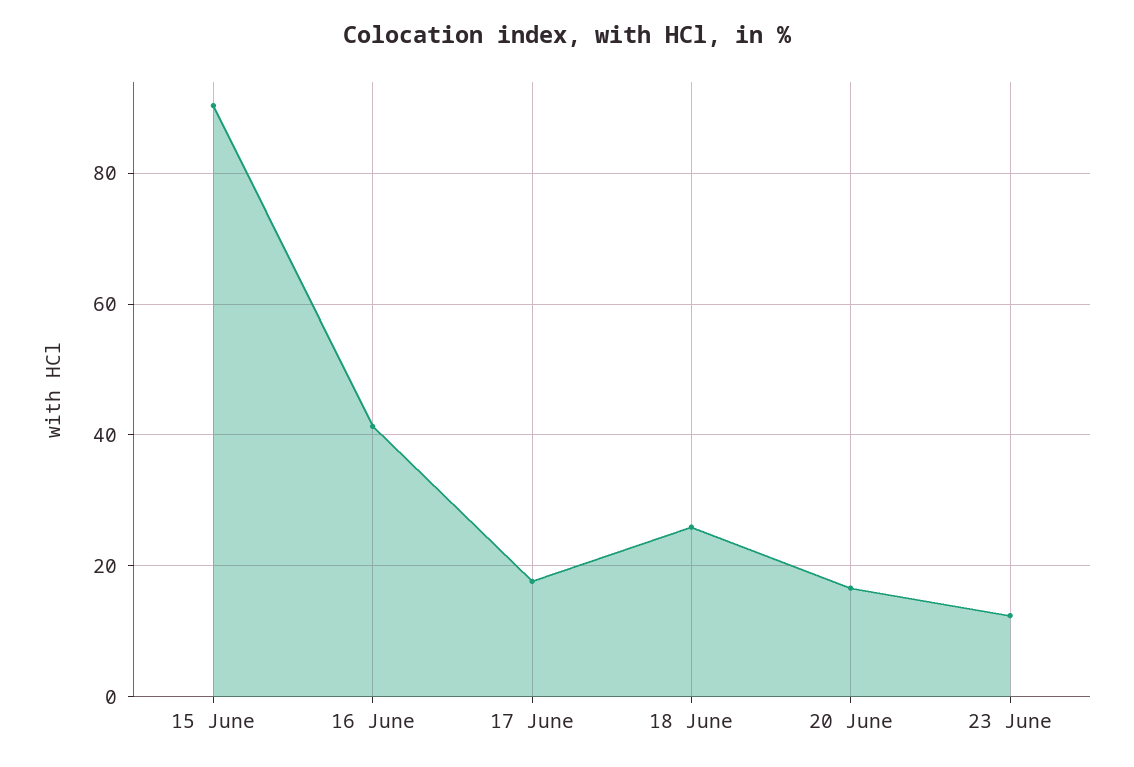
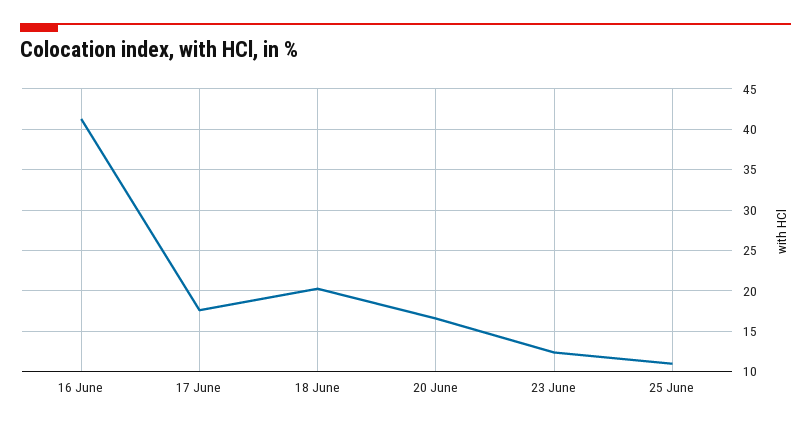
15 June: 90 -> none
18 June: 26 -> 20
25 June: none -> 11

